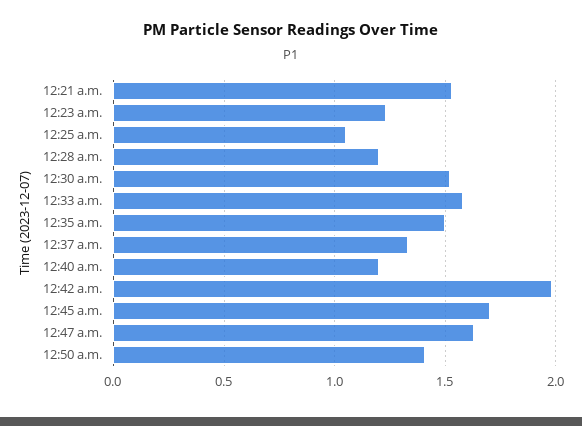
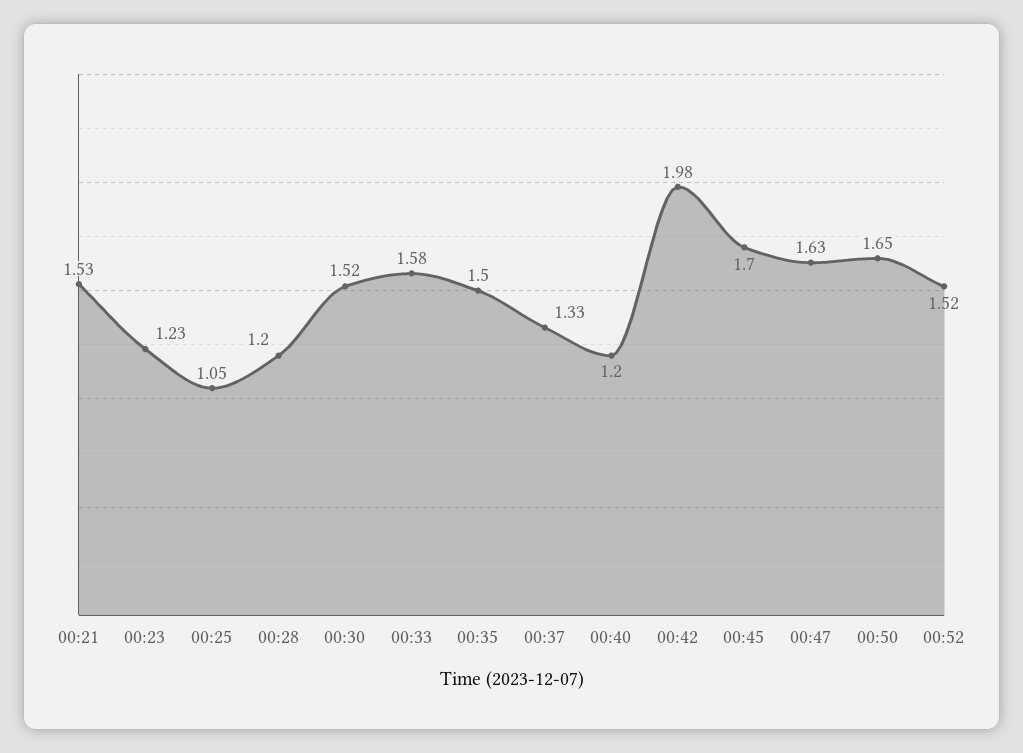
12:50 a.m.: 1.4 -> 1.65
00:52: none -> 1.52

